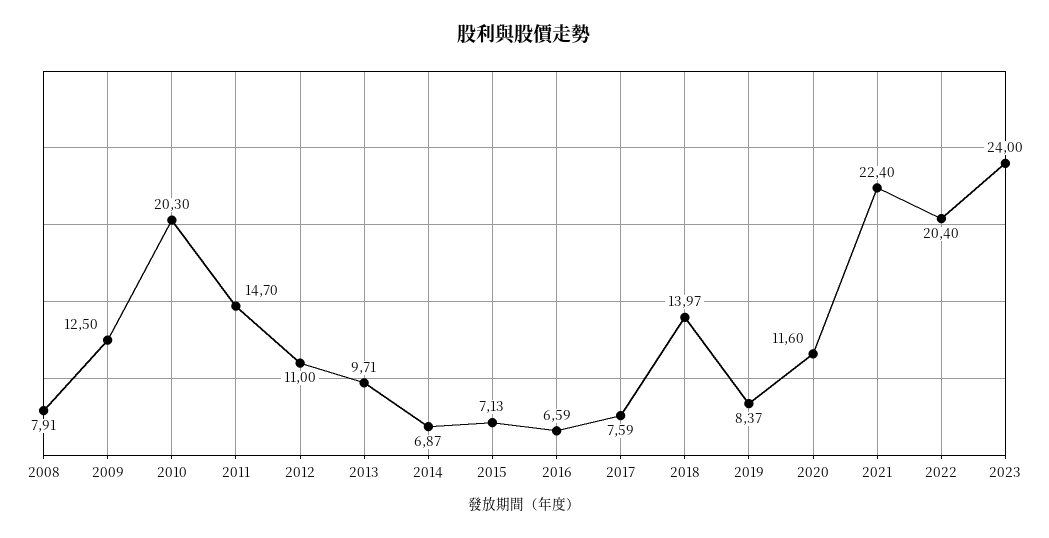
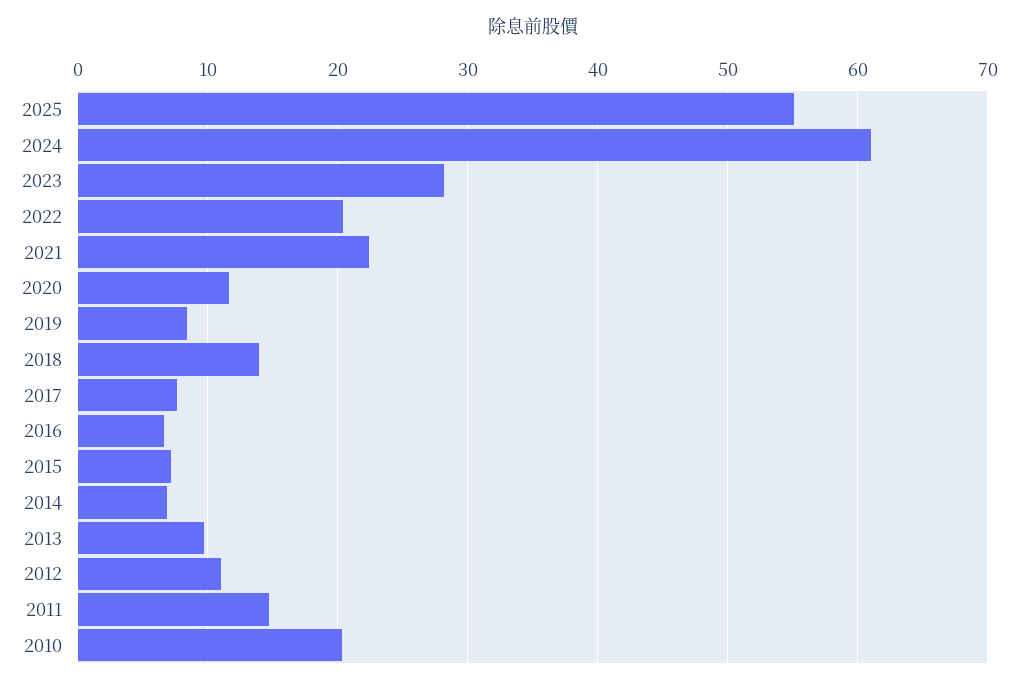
2008: 7.91 -> none
2009: 12.5 -> none
2023: 24 -> 28
2025: none -> 55
2024: none -> 61

